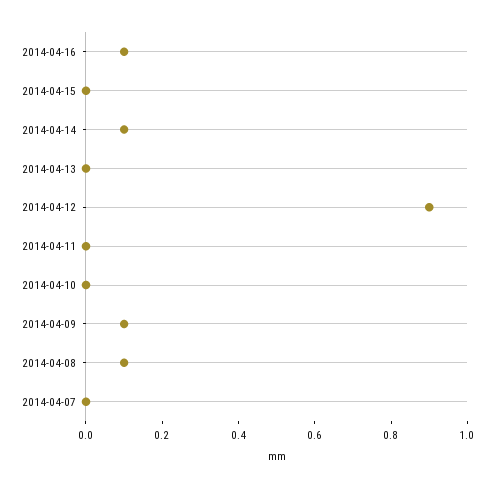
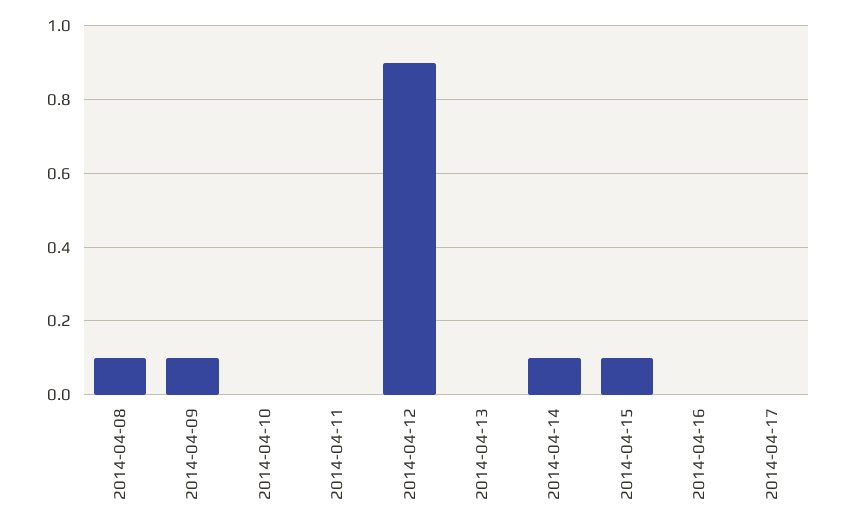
2014-04-16: 0.1 -> 0
2014-04-15: 0 -> 0.1
2014-04-07: 0 -> none
2014-04-17: none -> 0

